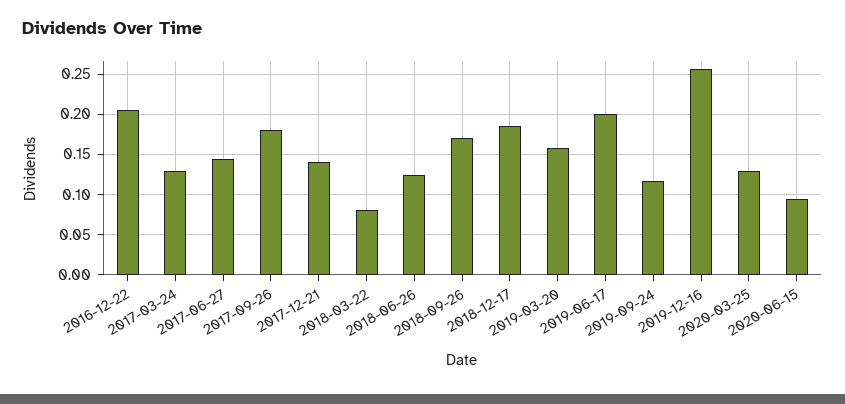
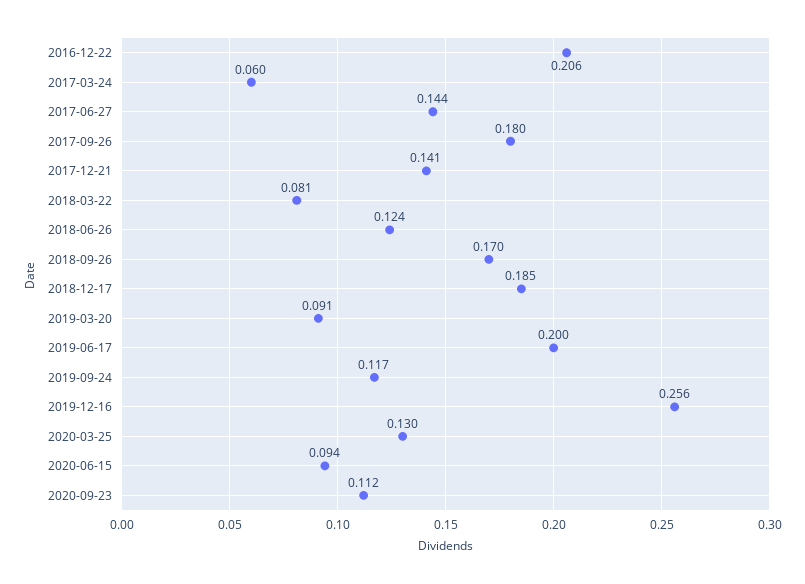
2017-03-24: 0.13 -> 0.06
2019-03-20: 0.16 -> 0.091
2020-09-23: none -> 0.112

